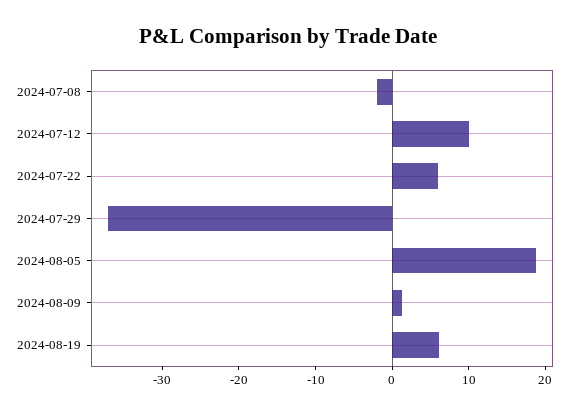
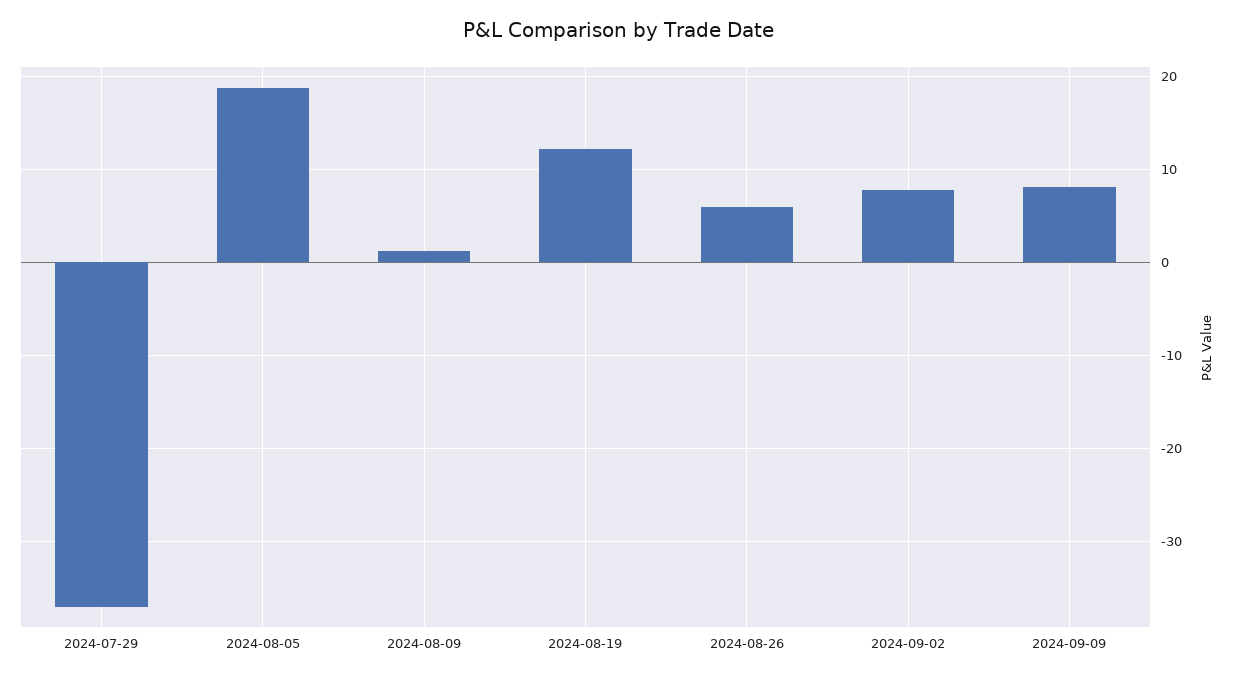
2024-07-08: -2 -> none
2024-07-12: 10 -> none
2024-07-22: 6 -> none
2024-08-19: 6 -> 12
2024-08-26: none -> 6
2024-09-02: none -> 8
2024-09-09: none -> 8

